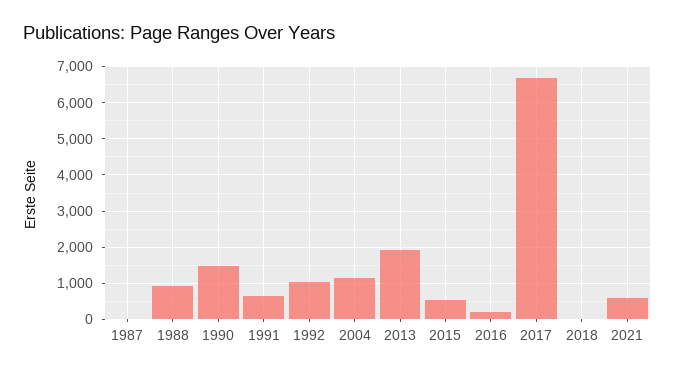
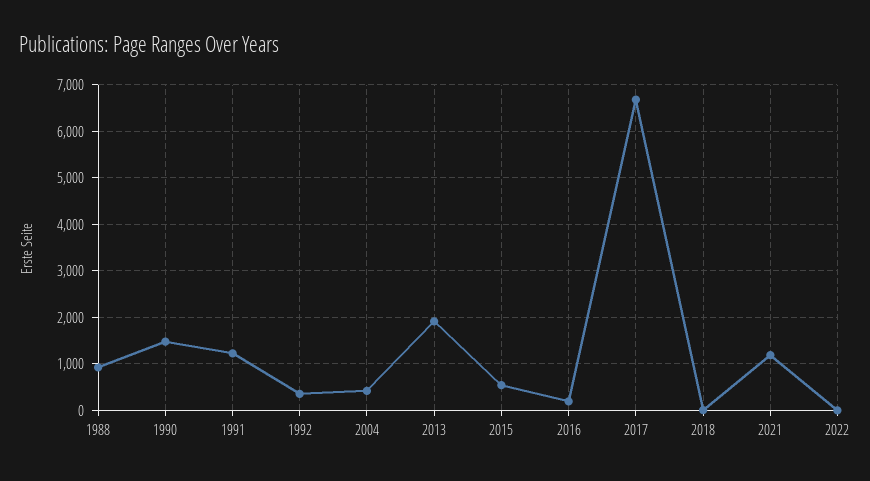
1987: 0 -> none
1991: 600 -> 1200
1992: 1000 -> 400
2004: 1200 -> 400
2021: 600 -> 1200
2022: none -> 0

